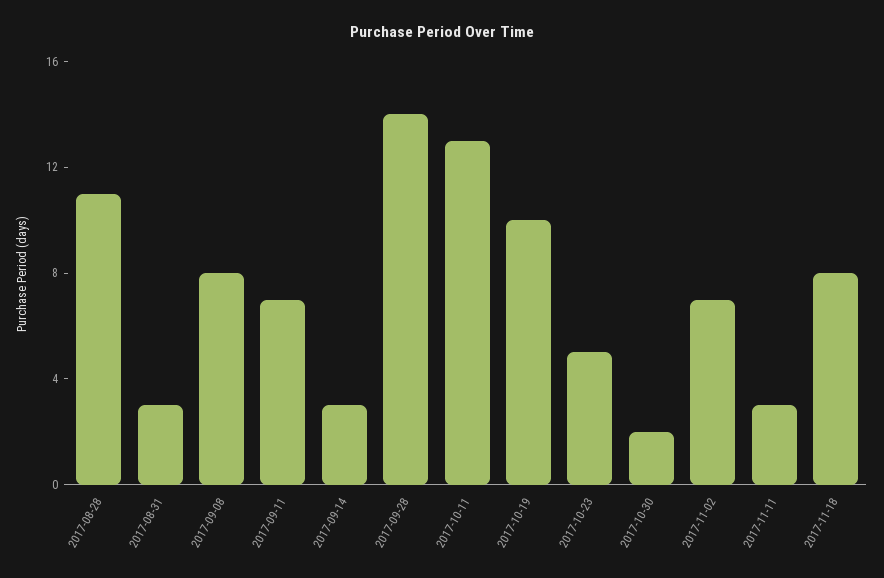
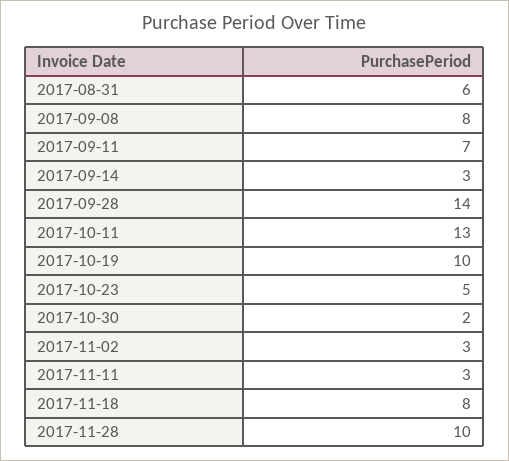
2017-08-28: 11 -> none
2017-08-31: 3 -> 6
2017-11-02: 7 -> 3
2017-11-28: none -> 10

